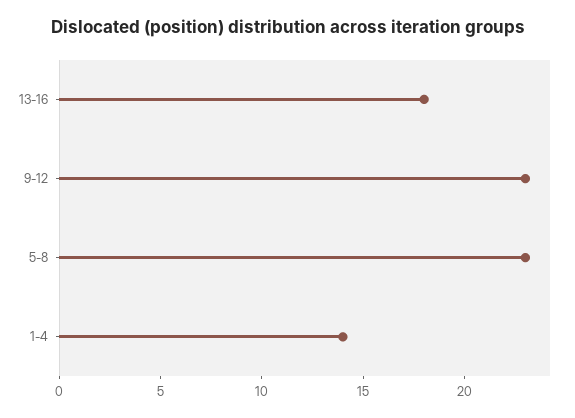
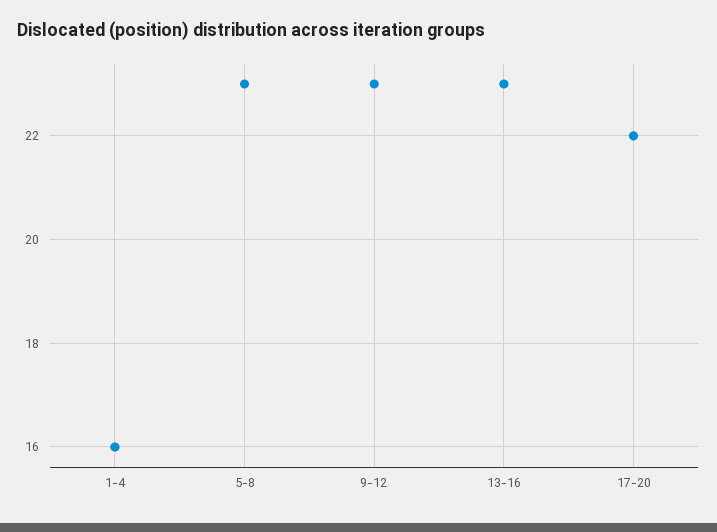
13-16: 18 -> 23
1-4: 14 -> 16
17-20: none -> 22

